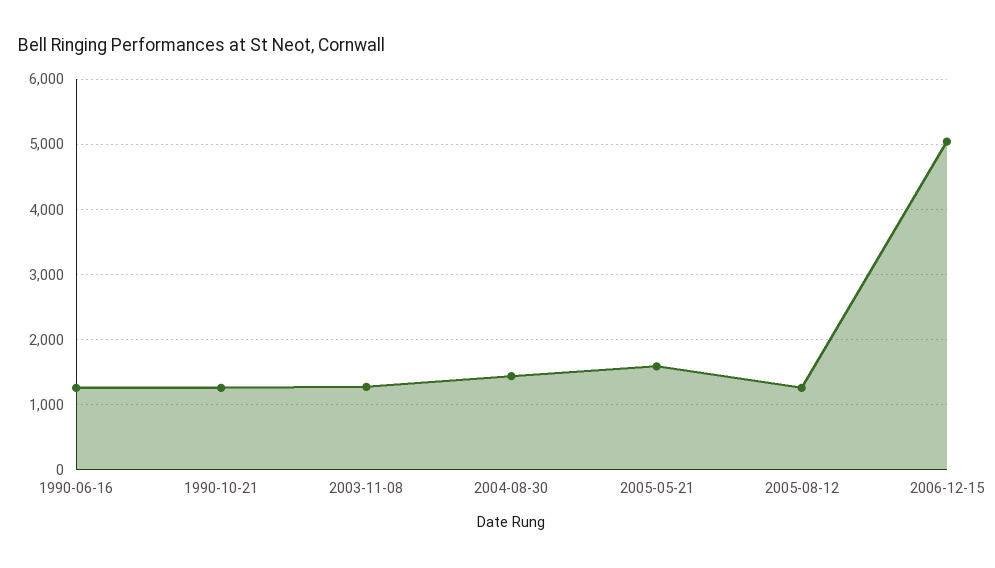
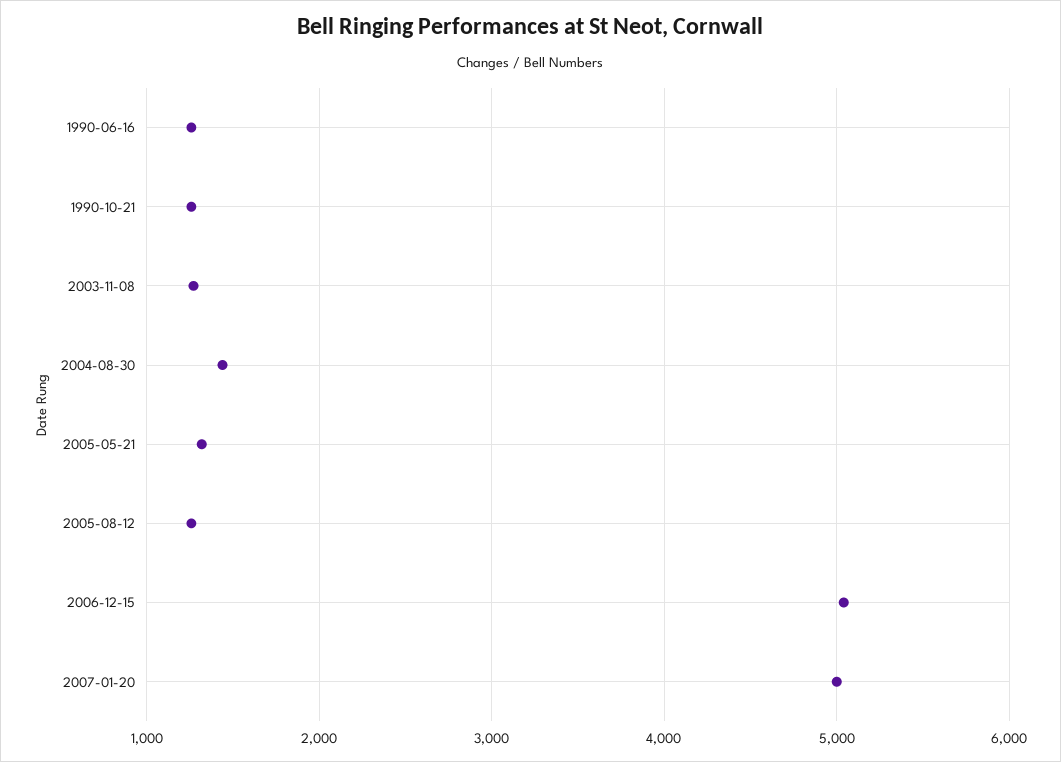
2005-05-21: 1600 -> 1300
2007-01-20: none -> 5000

